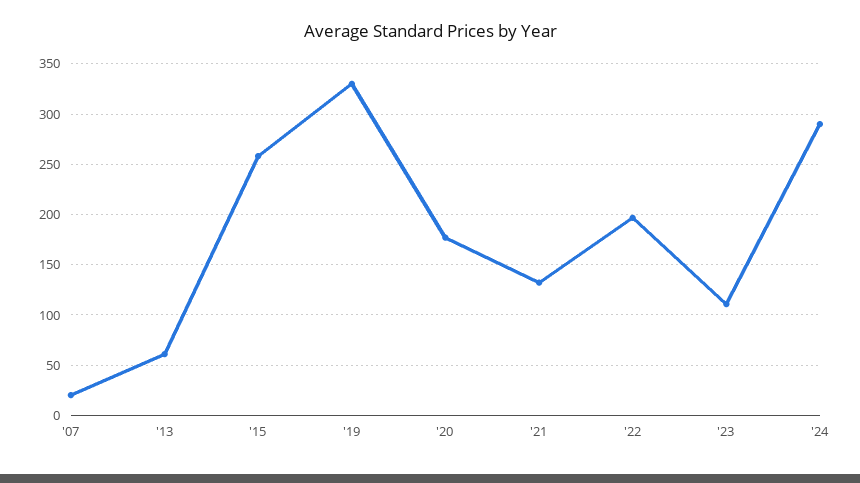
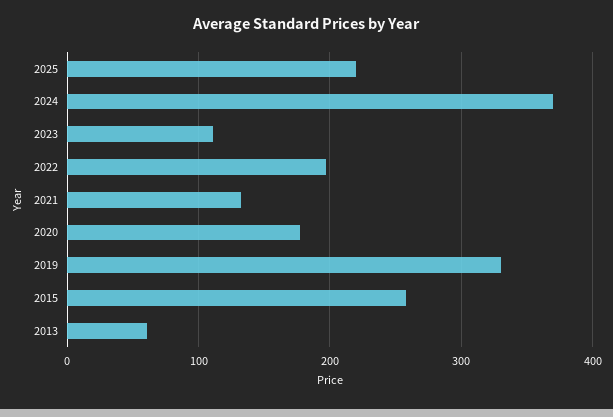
'07: 20 -> none
'24: 290 -> 370
2025: none -> 220

